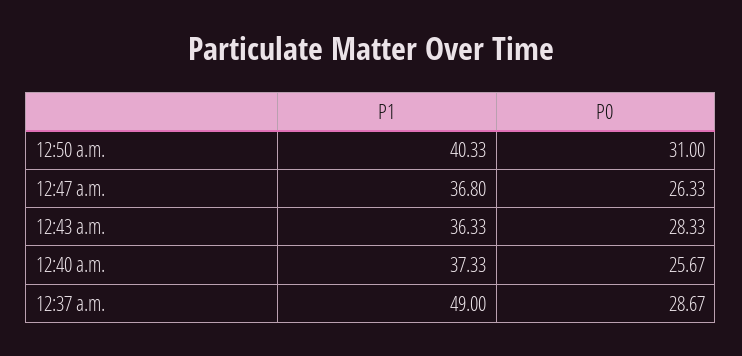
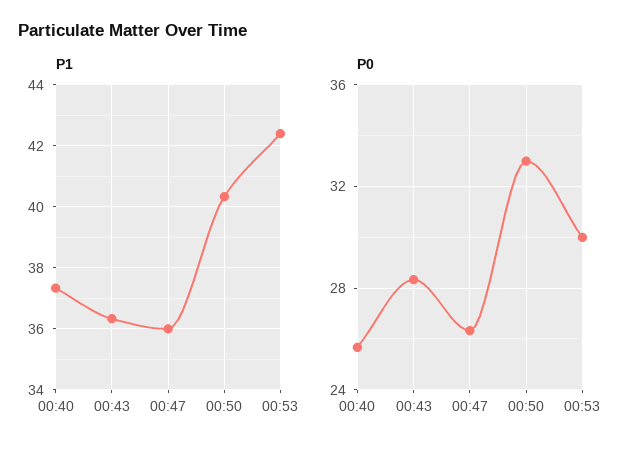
P0, 12:50 a.m.: 31 -> 33
P1, 12:47 a.m.: 36.8 -> 36
P1, 12:37 a.m.: 49 -> none
P0, 12:37 a.m.: 28.67 -> none
P1, 00:53: none -> 42.4
P0, 00:53: none -> 30

